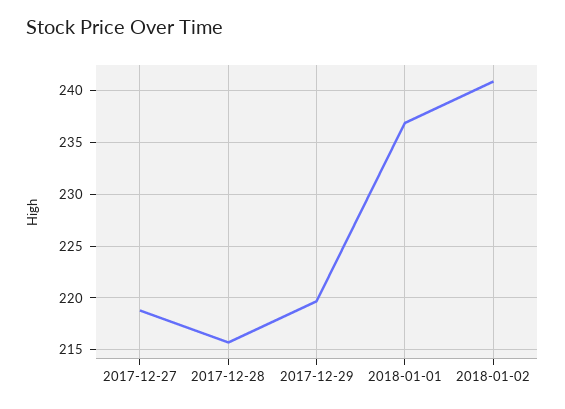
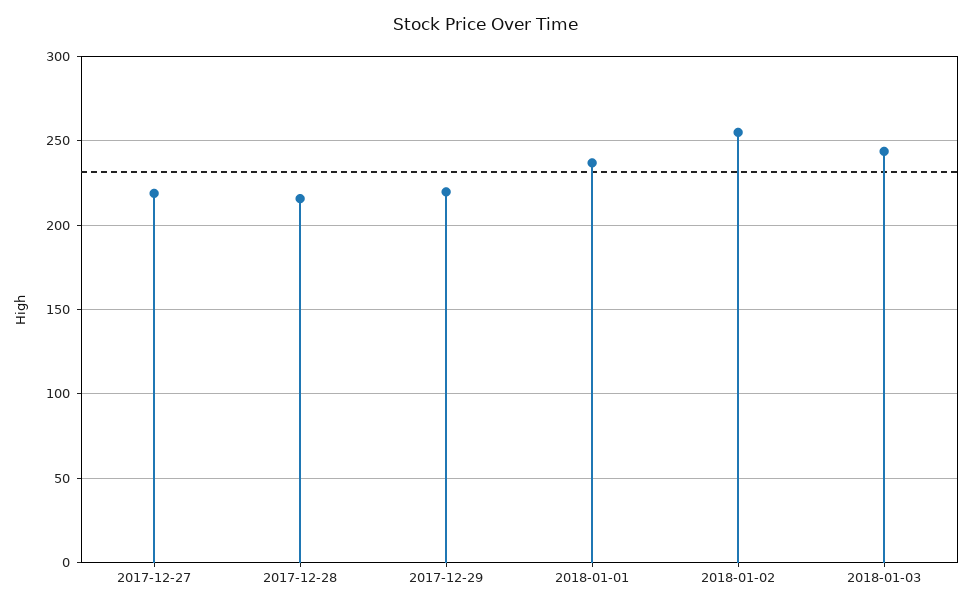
2018-01-02: 241 -> 255
2018-01-03: none -> 245

